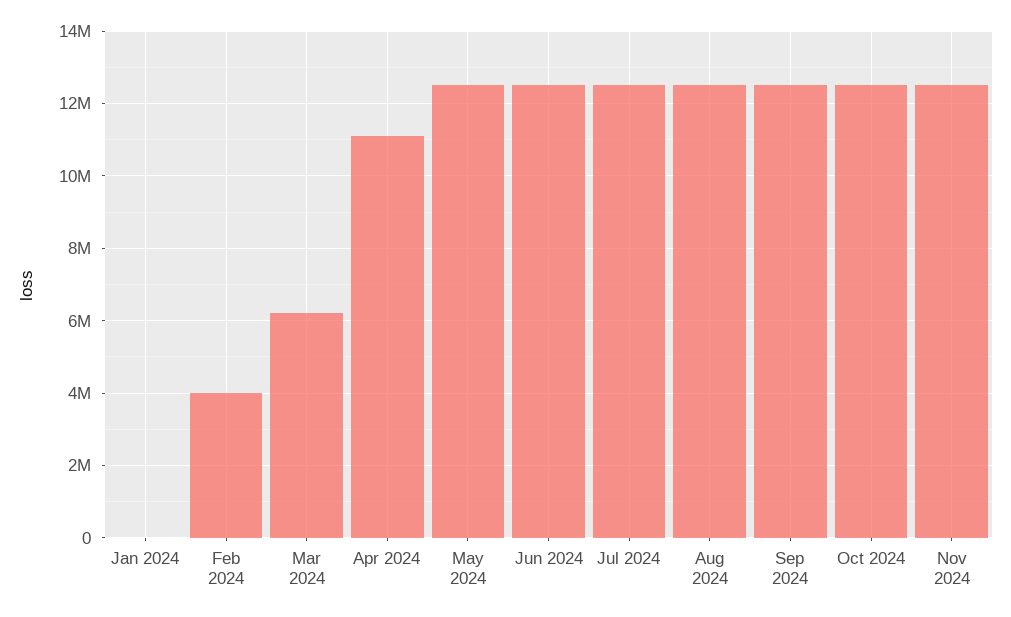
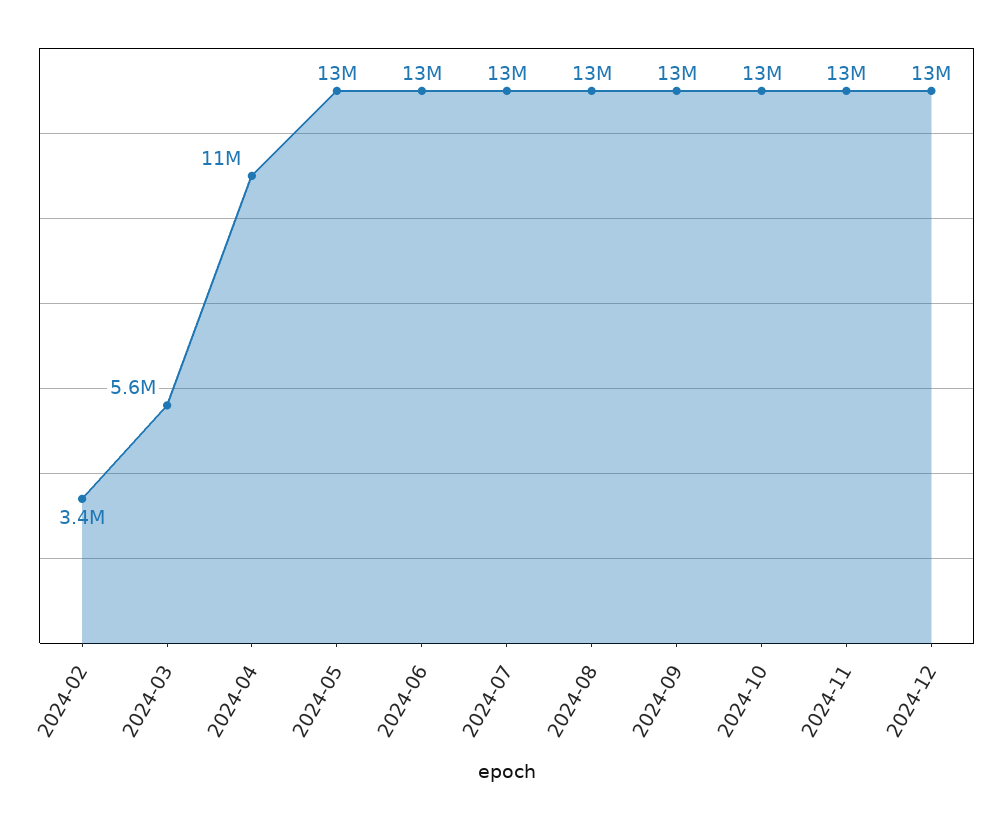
Jan 2024: 0 -> none
Feb 2024: 4000000 -> 3400000
Mar 2024: 6200000 -> 5600000
2024-12: none -> 13000000

